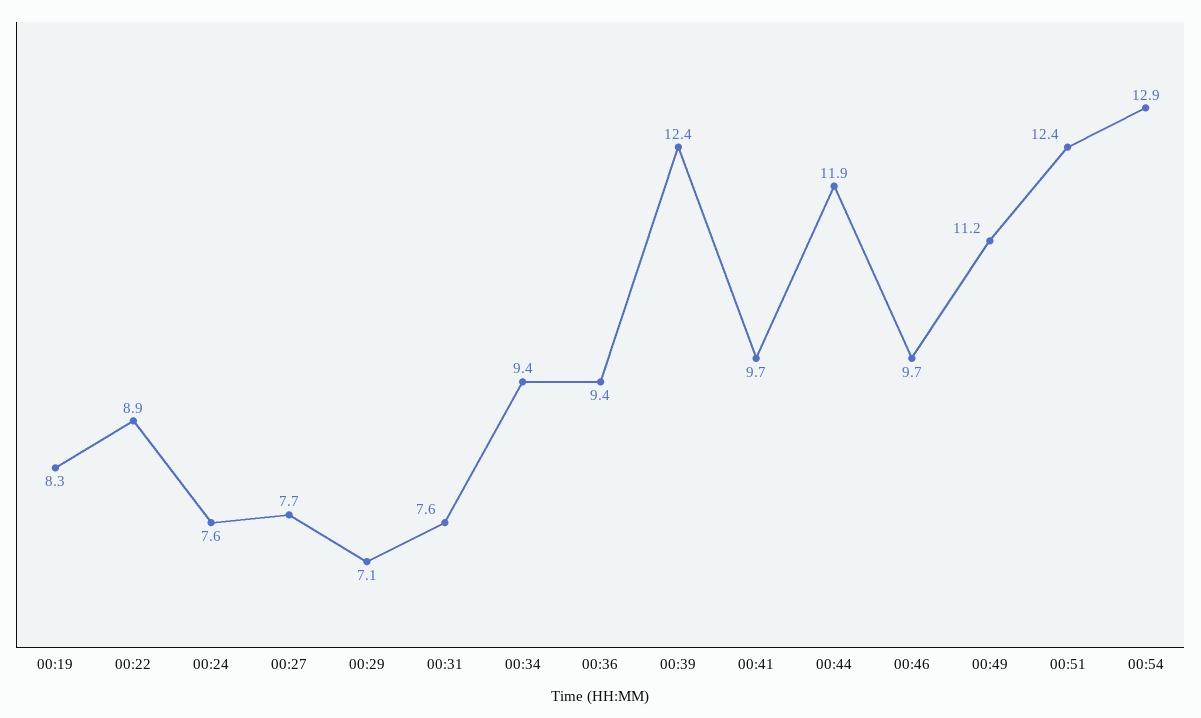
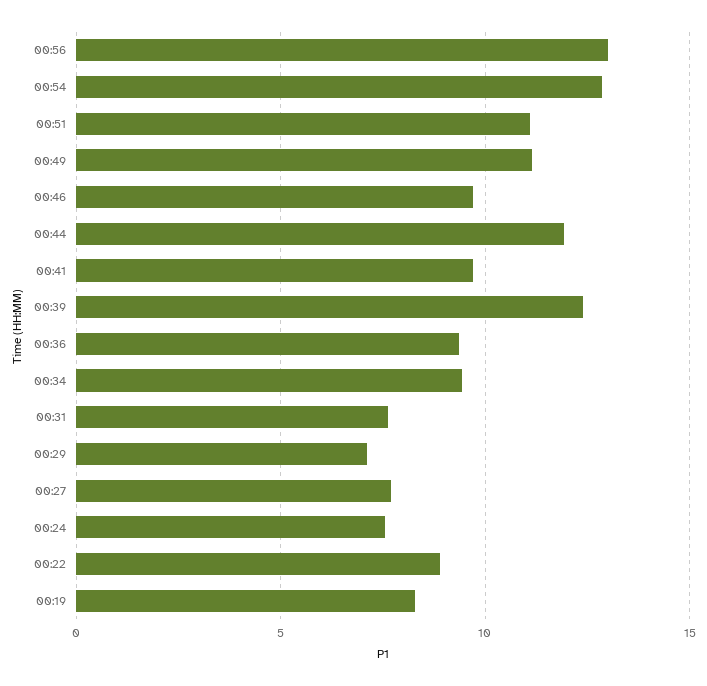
00:51: 12.4 -> 11
00:56: none -> 13

